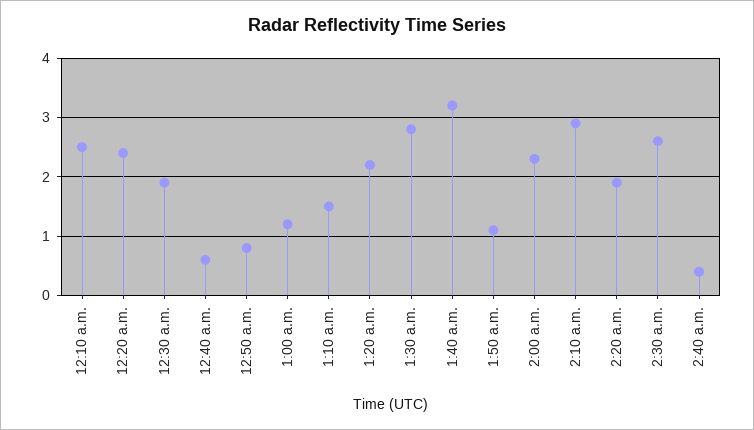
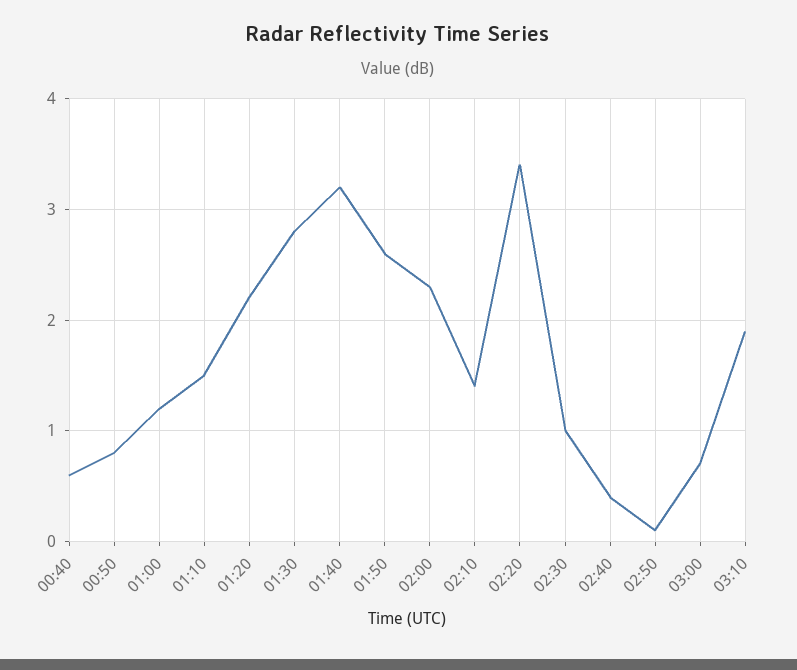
12:10 a.m.: 2.5 -> none
12:20 a.m.: 2.5 -> none
12:30 a.m.: 2 -> none
1:50 a.m.: 1 -> 2.6
2:10 a.m.: 3 -> 1.4
2:20 a.m.: 2 -> 3.4
2:30 a.m.: 2.5 -> 1
02:50: none -> 0.1
03:00: none -> 0.7
03:10: none -> 1.9

